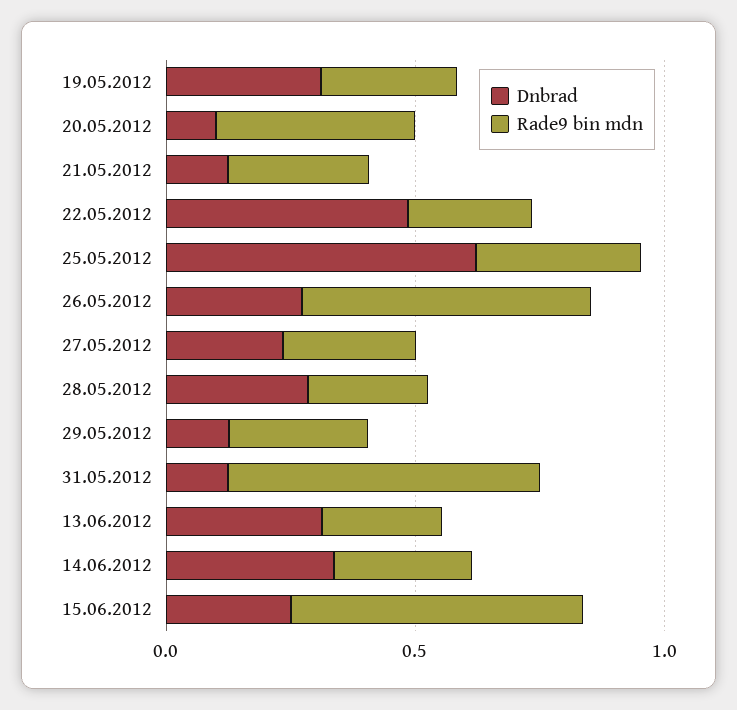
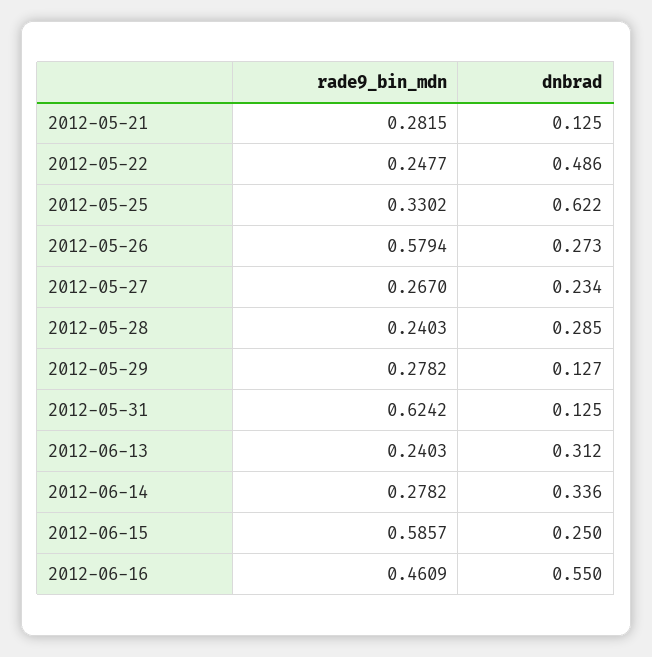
Dnbrad, 19.05.2012: 0.3 -> none
Rade9 bin mdn, 19.05.2012: 0.3 -> none
Dnbrad, 20.05.2012: 0.1 -> none
Rade9 bin mdn, 20.05.2012: 0.4 -> none
Rade9 bin mdn, 2012-06-16: none -> 0.4609
Dnbrad, 2012-06-16: none -> 0.55

